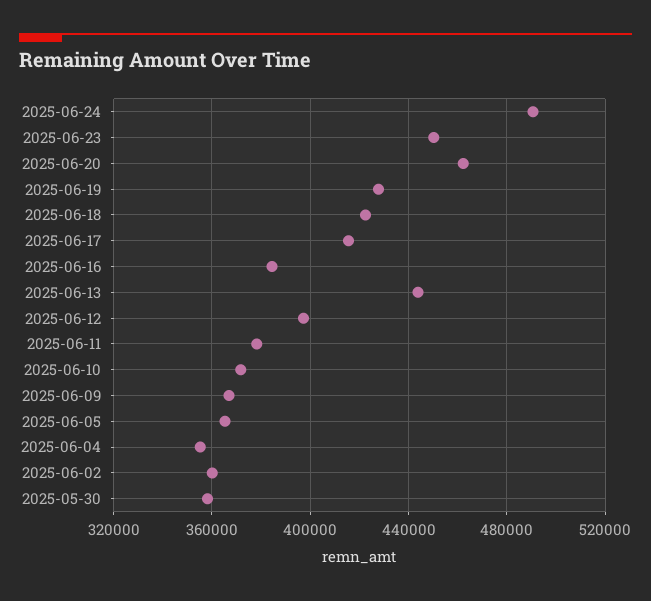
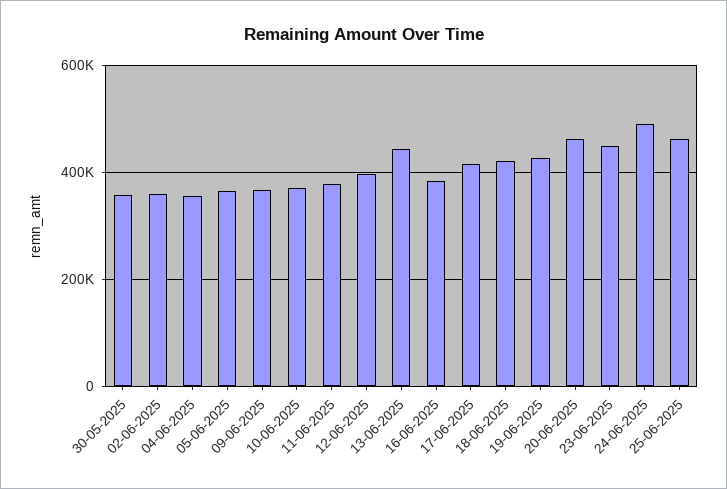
25-06-2025: none -> 460000

